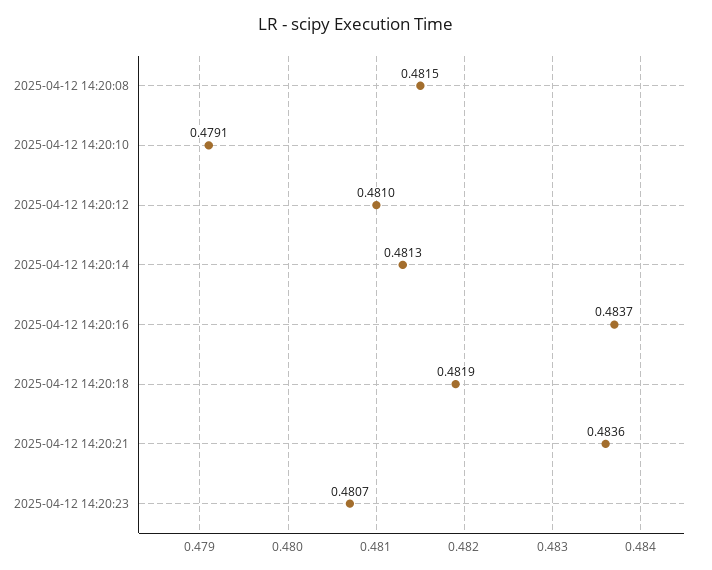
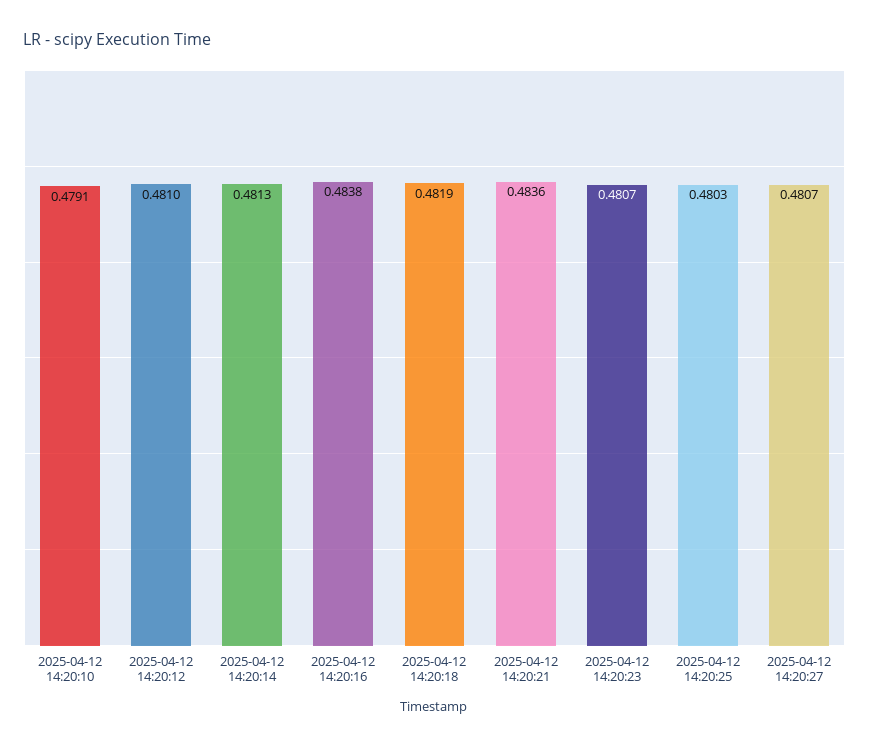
2025-04-12 14:20:08: 0.4815 -> none
2025-04-12 14:20:16: 0.4837 -> 0.4838
2025-04-12 14:20:25: none -> 0.4803
2025-04-12 14:20:27: none -> 0.4807

